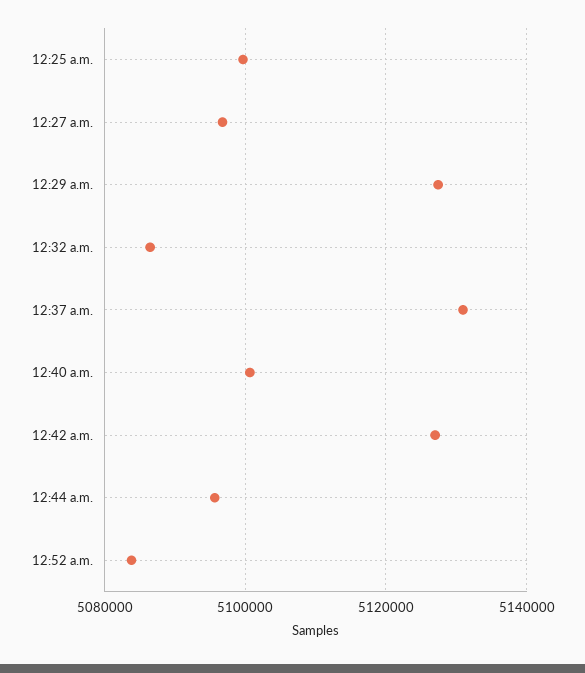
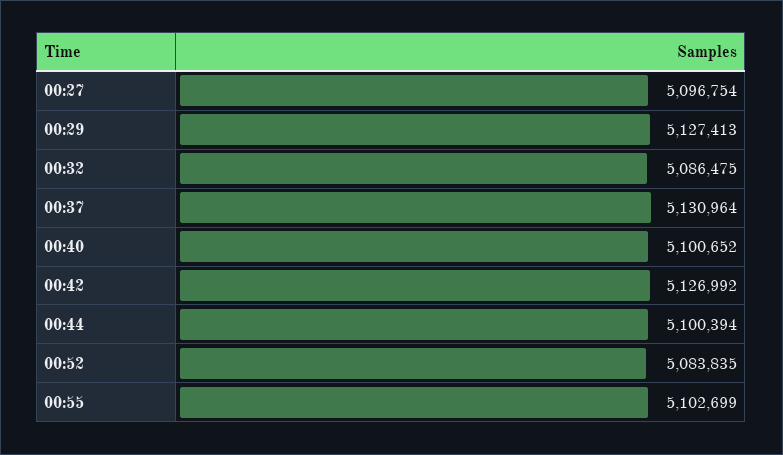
12:25 a.m.: 5100000 -> none
12:44 a.m.: 5096000 -> 5100394
00:55: none -> 5102699

